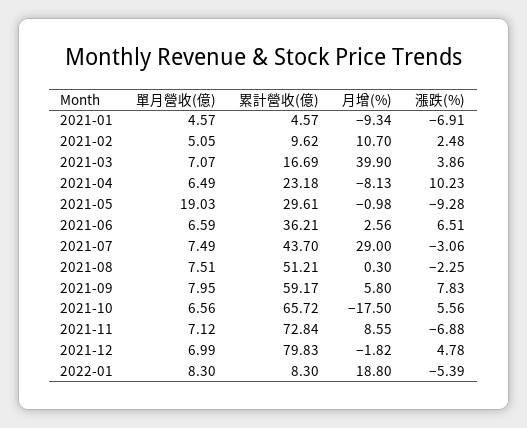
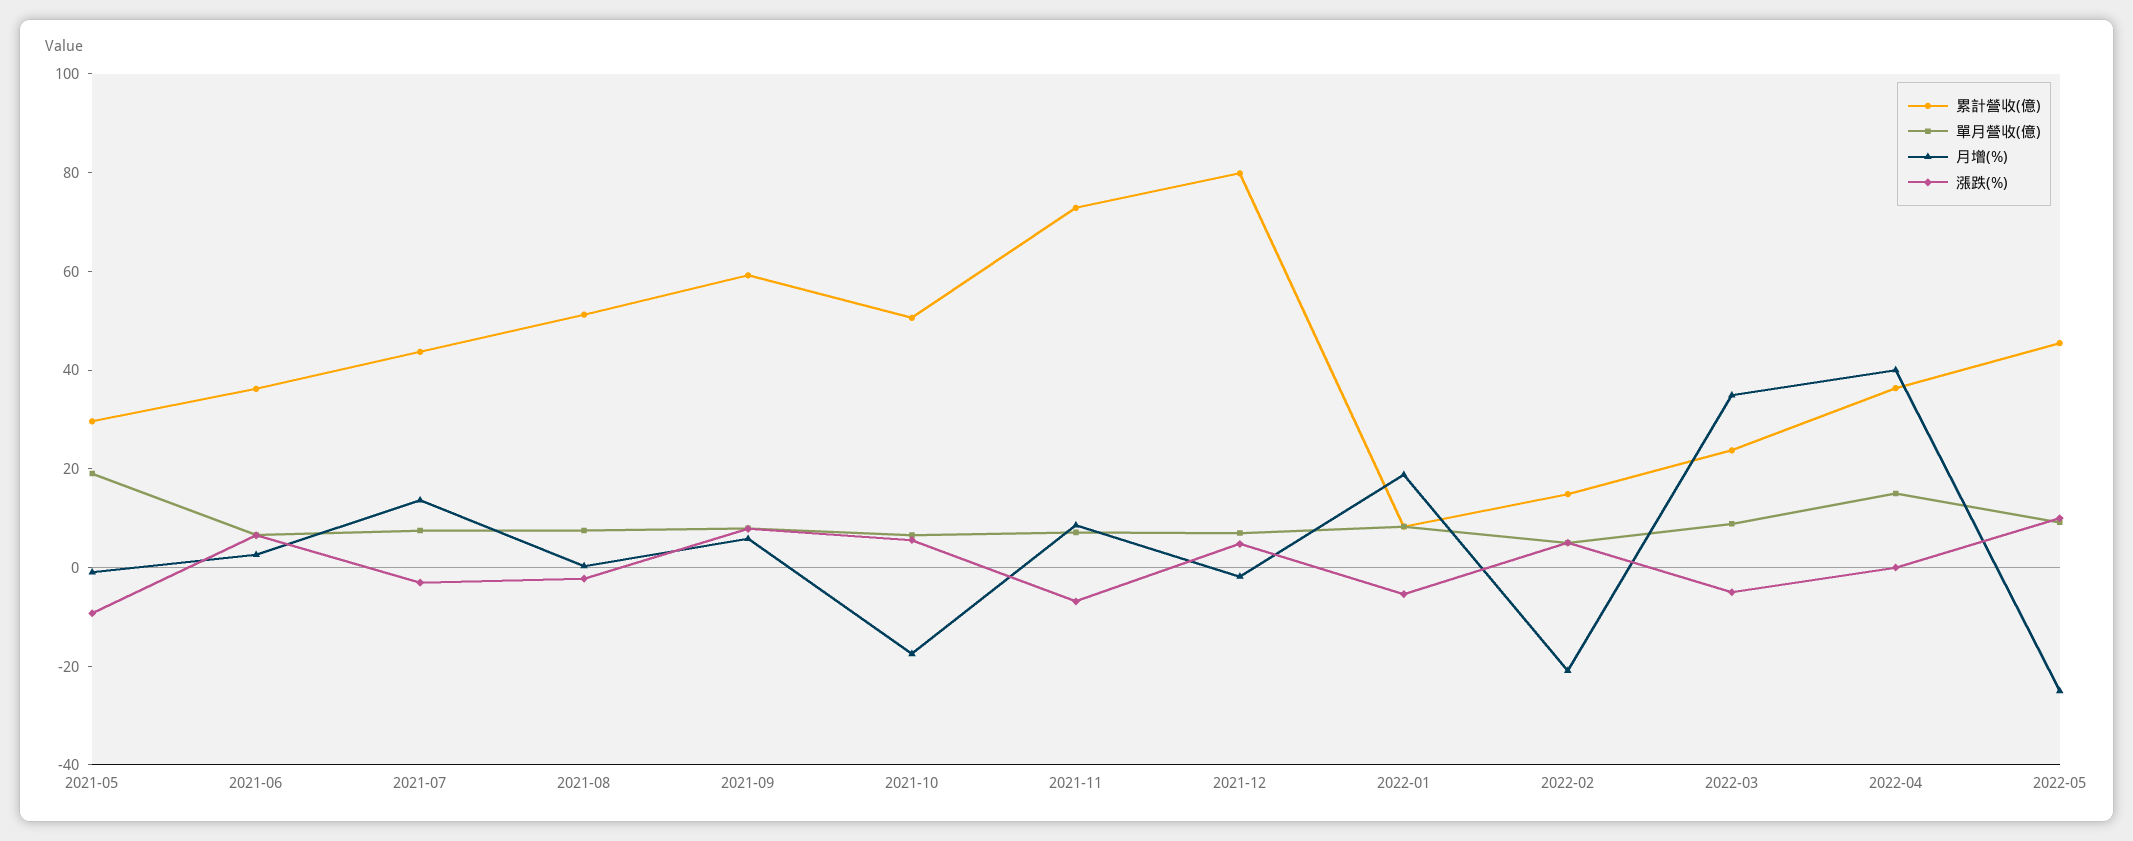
單月營收(億), 2021-01: 4.57 -> none
累計營收(億), 2021-01: 4.57 -> none
月增(%), 2021-01: -9.34 -> none
漲跌(%), 2021-01: -6.91 -> none
單月營收(億), 2021-02: 5.05 -> none
累計營收(億), 2021-02: 9.62 -> none
月增(%), 2021-02: 10.7 -> none
漲跌(%), 2021-02: 2.48 -> none
單月營收(億), 2021-03: 7.07 -> none
累計營收(億), 2021-03: 16.69 -> none
月增(%), 2021-03: 39.9 -> none
漲跌(%), 2021-03: 3.86 -> none
單月營收(億), 2021-04: 6.49 -> none
累計營收(億), 2021-04: 23.18 -> none
月增(%), 2021-04: -8.13 -> none
漲跌(%), 2021-04: 10.23 -> none
月增(%), 2021-07: 29 -> 15
累計營收(億), 2021-10: 65.72 -> 50
累計營收(億), 2022-02: none -> 15
單月營收(億), 2022-02: none -> 5
月增(%), 2022-02: none -> -20
漲跌(%), 2022-02: none -> 5
累計營收(億), 2022-03: none -> 25
單月營收(億), 2022-03: none -> 10
月增(%), 2022-03: none -> 35
漲跌(%), 2022-03: none -> -5
累計營收(億), 2022-04: none -> 35
單月營收(億), 2022-04: none -> 15
月增(%), 2022-04: none -> 40
漲跌(%), 2022-04: none -> 0
累計營收(億), 2022-05: none -> 45
單月營收(億), 2022-05: none -> 10
月增(%), 2022-05: none -> -25
漲跌(%), 2022-05: none -> 10

